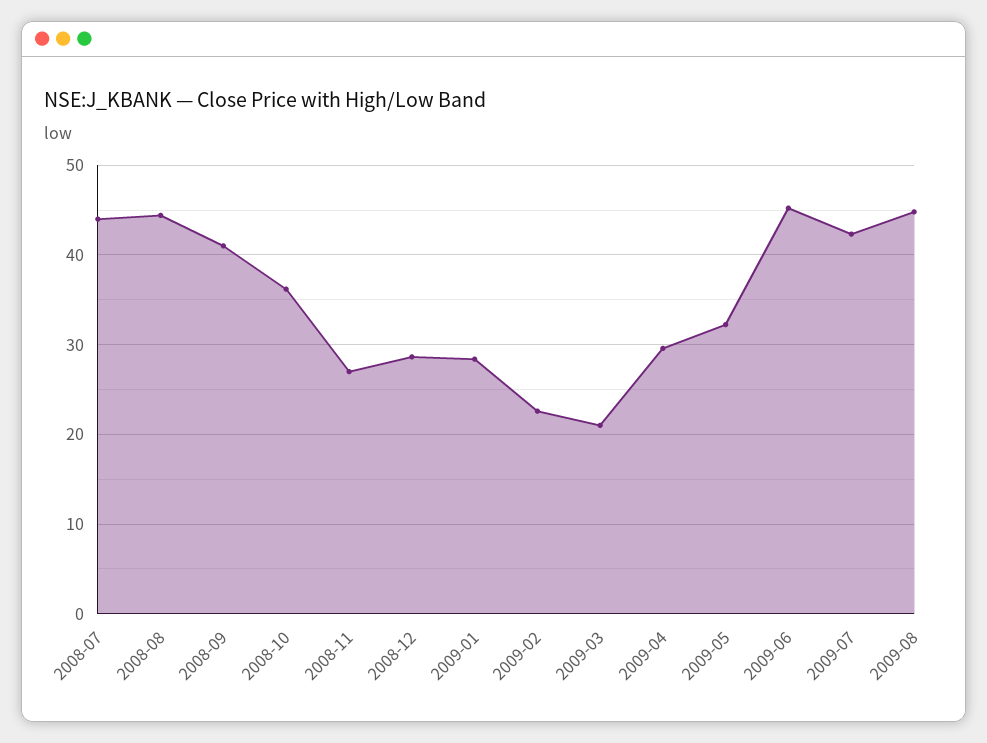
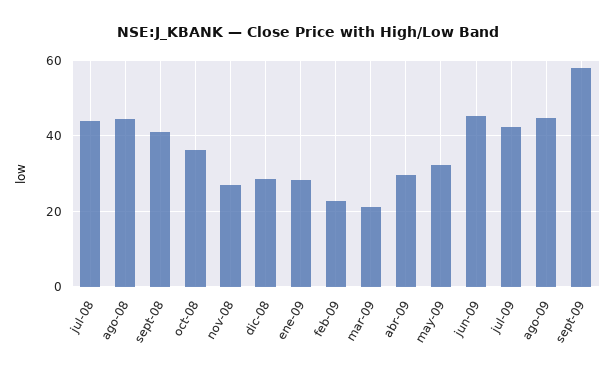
sept-09: none -> 58

